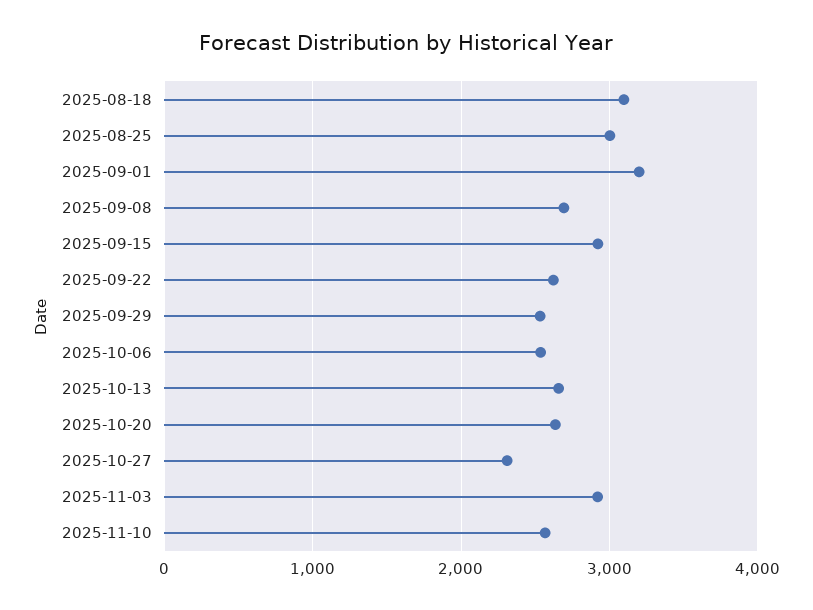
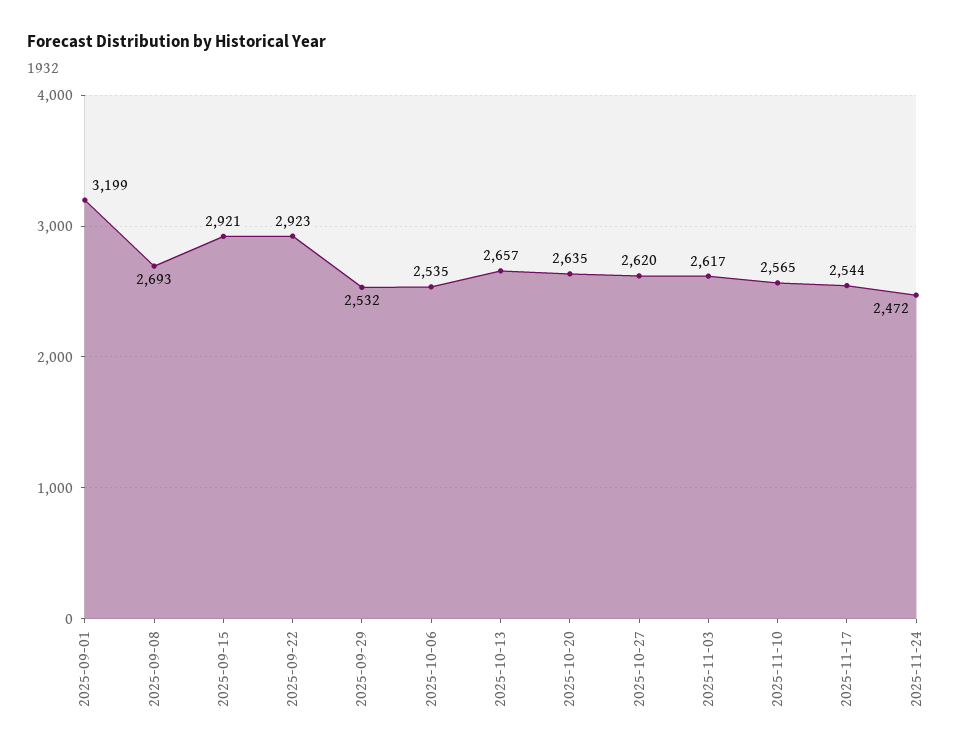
2025-08-18: 3100 -> none
2025-08-25: 3000 -> none
2025-09-22: 2600 -> 2923
2025-10-27: 2300 -> 2620
2025-11-03: 2900 -> 2617
2025-11-17: none -> 2544
2025-11-24: none -> 2472

